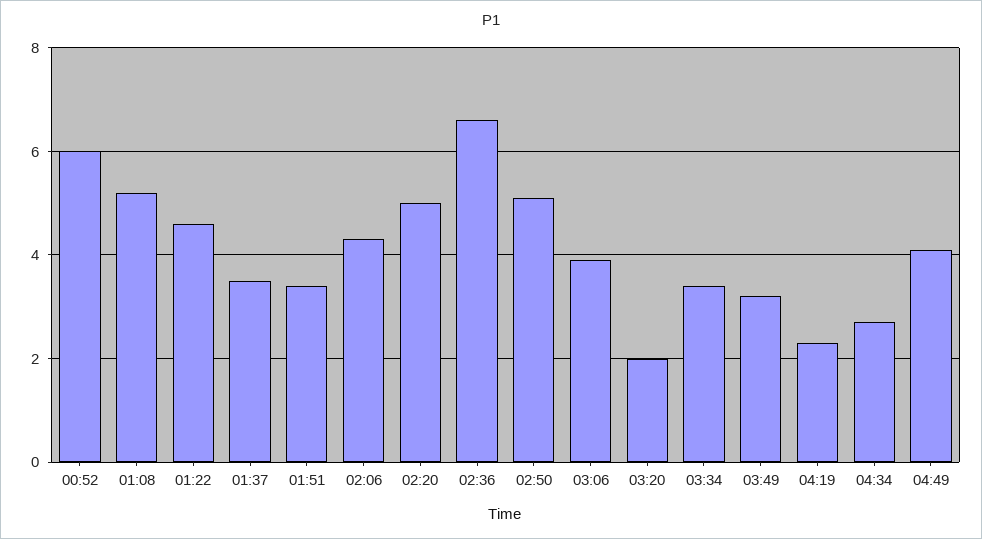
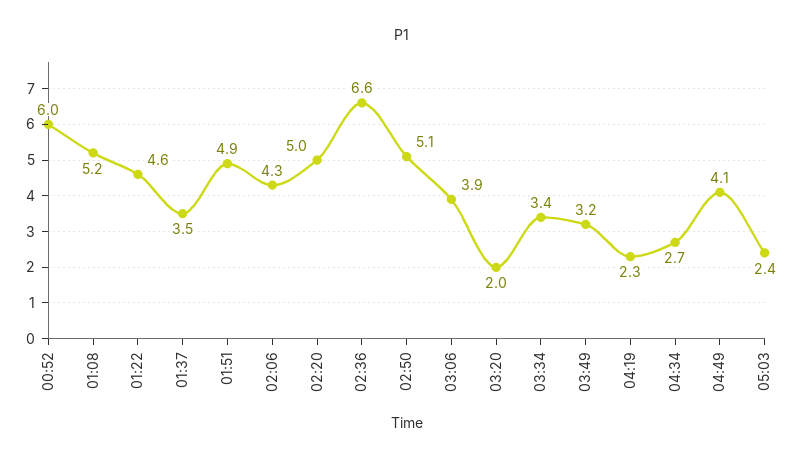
01:51: 3.5 -> 4.9
05:03: none -> 2.4

